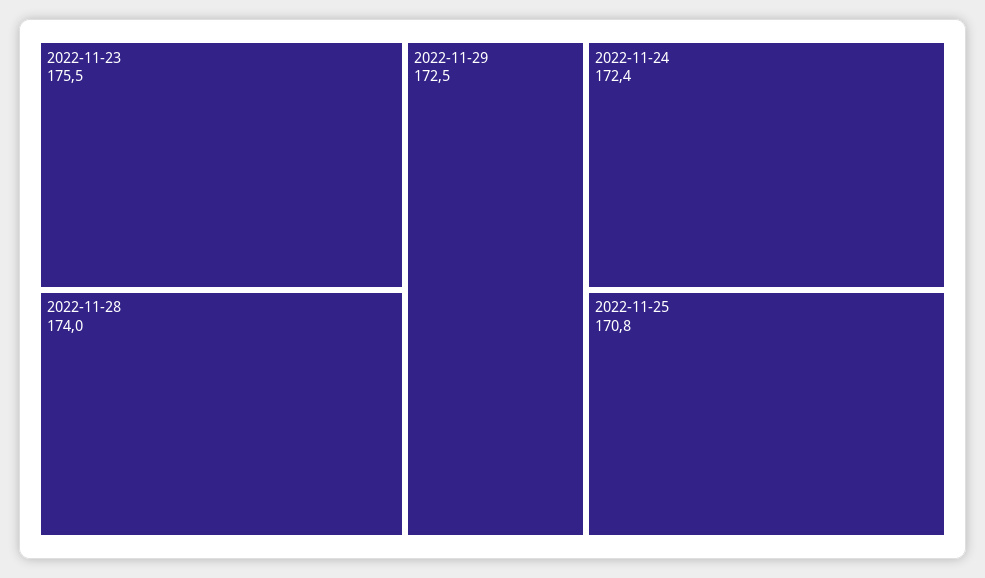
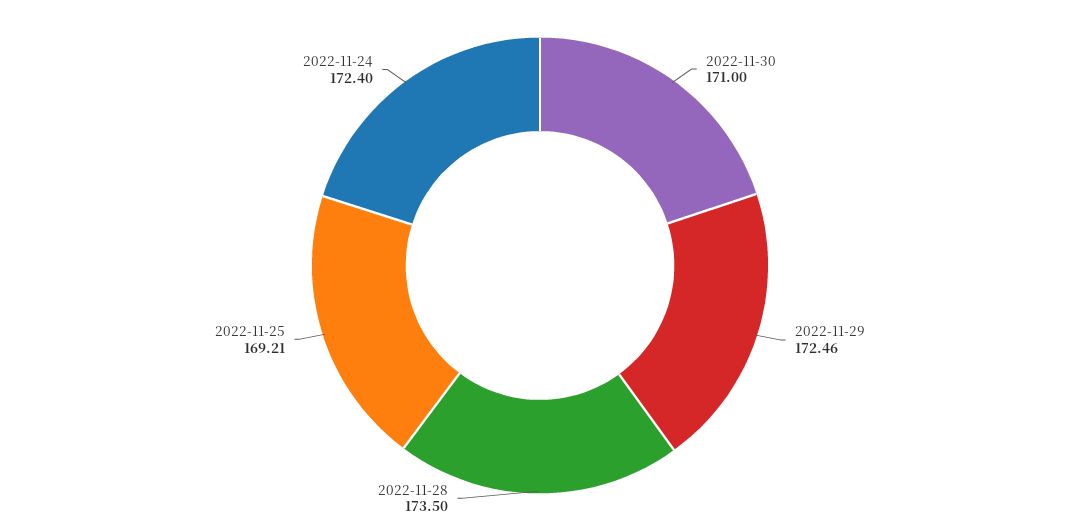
2022-11-23: 175.5 -> none
2022-11-28: 174 -> 173.5
2022-11-25: 170.8 -> 169.21
2022-11-30: none -> 171

